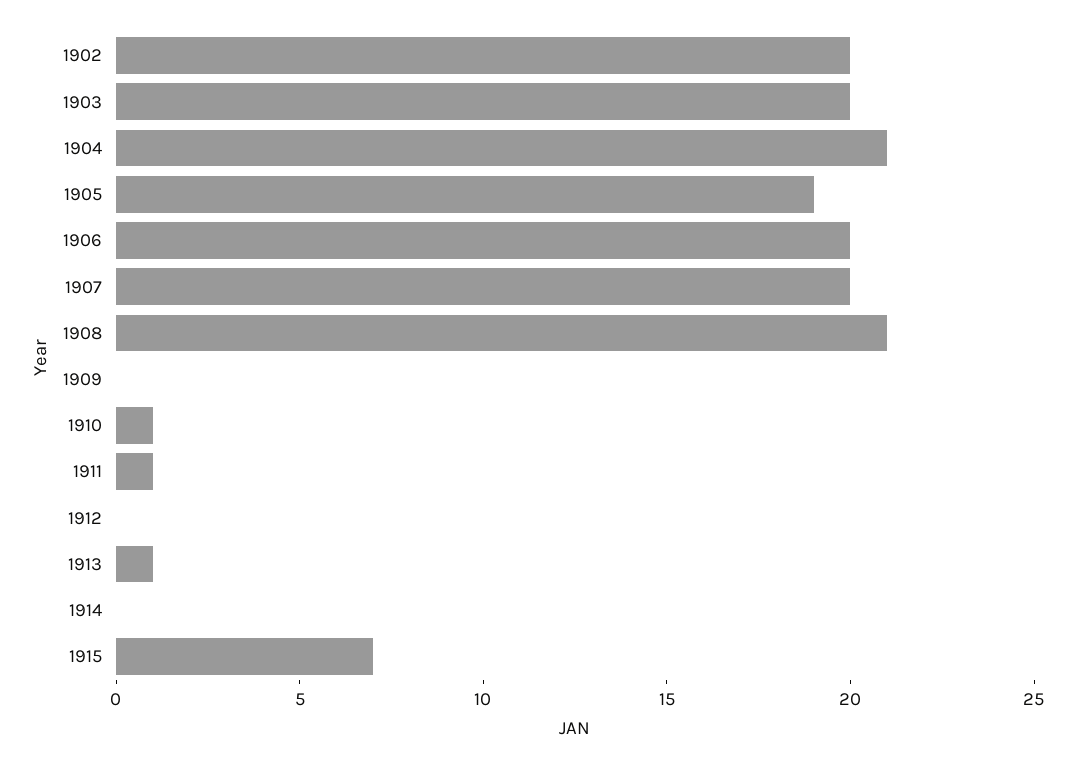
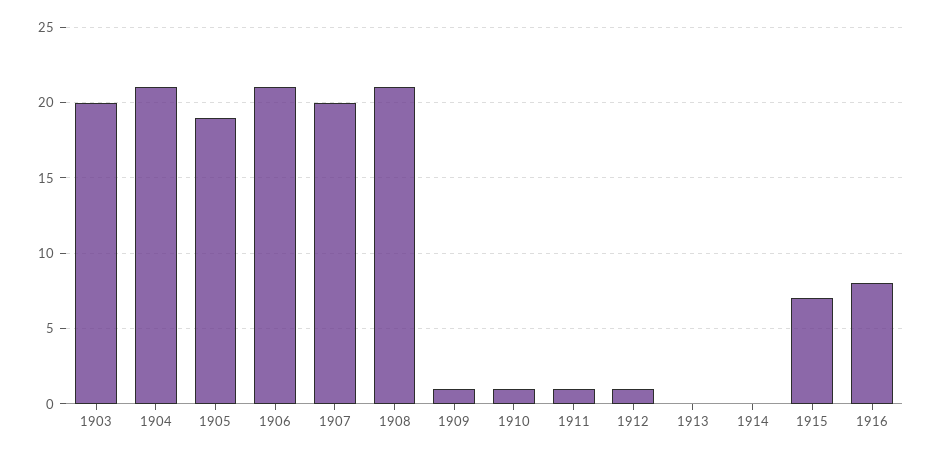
1902: 20 -> none
1906: 20 -> 21
1909: 0 -> 1
1912: 0 -> 1
1913: 1 -> 0
1916: none -> 8

